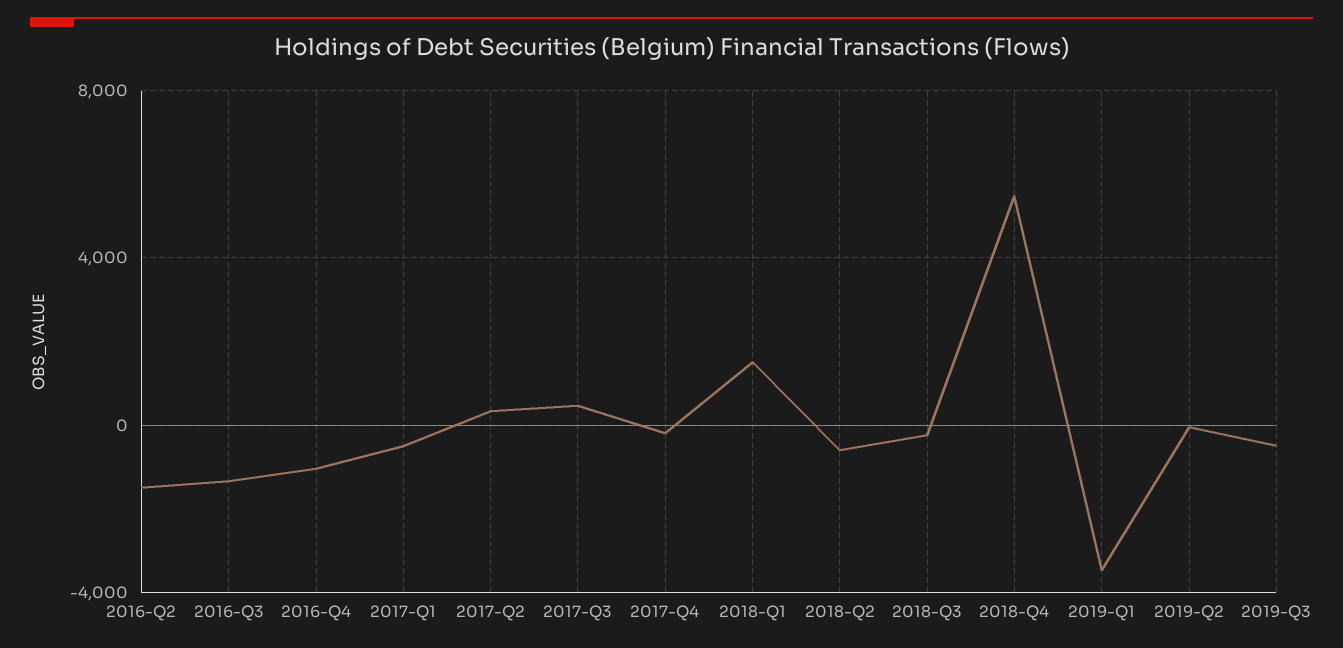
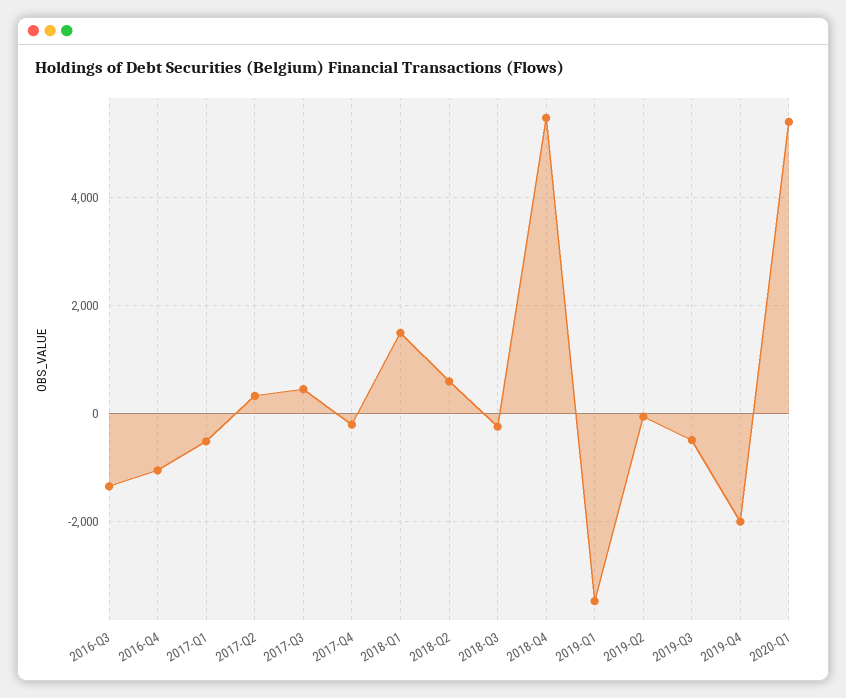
2016-Q2: -1500 -> none
2018-Q2: -500 -> 600
2019-Q4: none -> -2000
2020-Q1: none -> 5400

